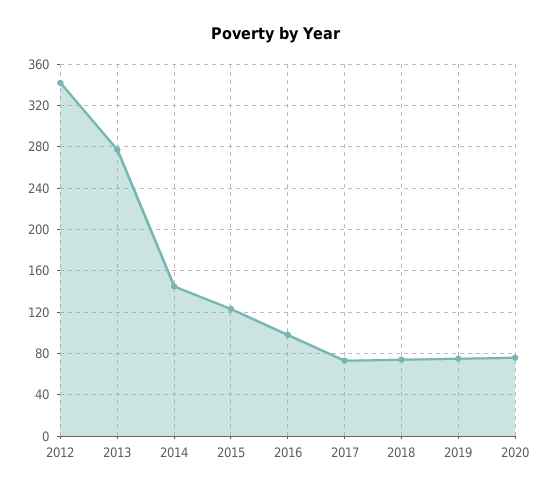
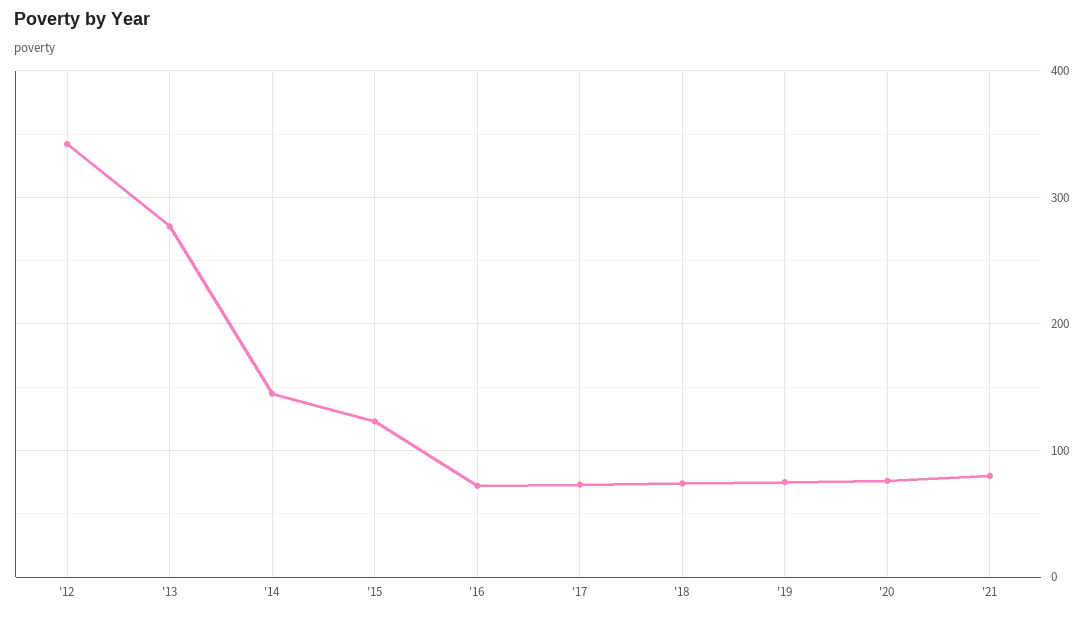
2016: 100 -> 70
'21: none -> 80

